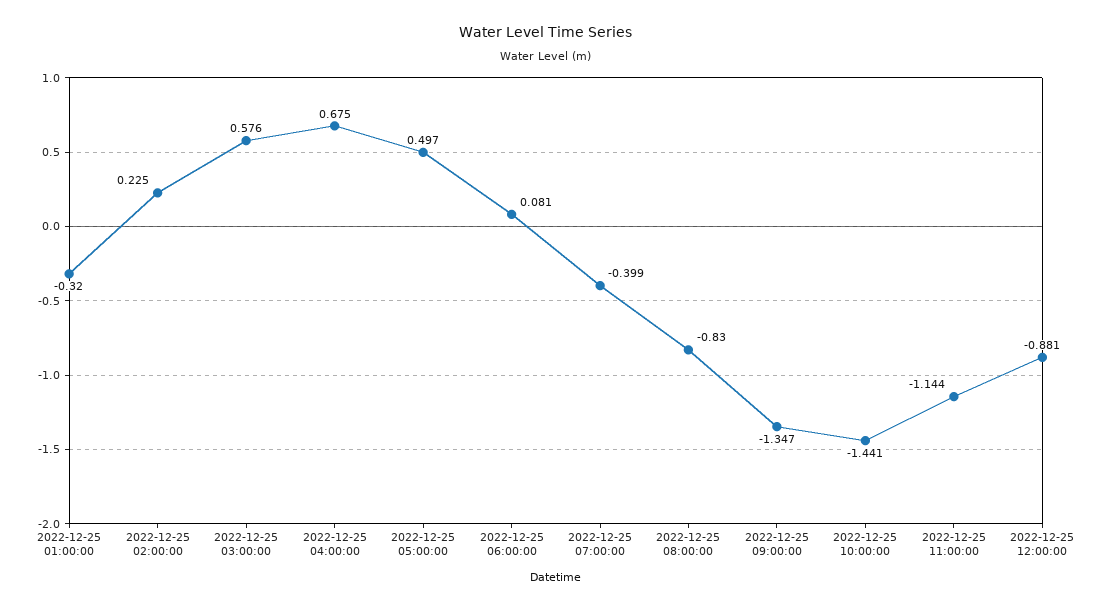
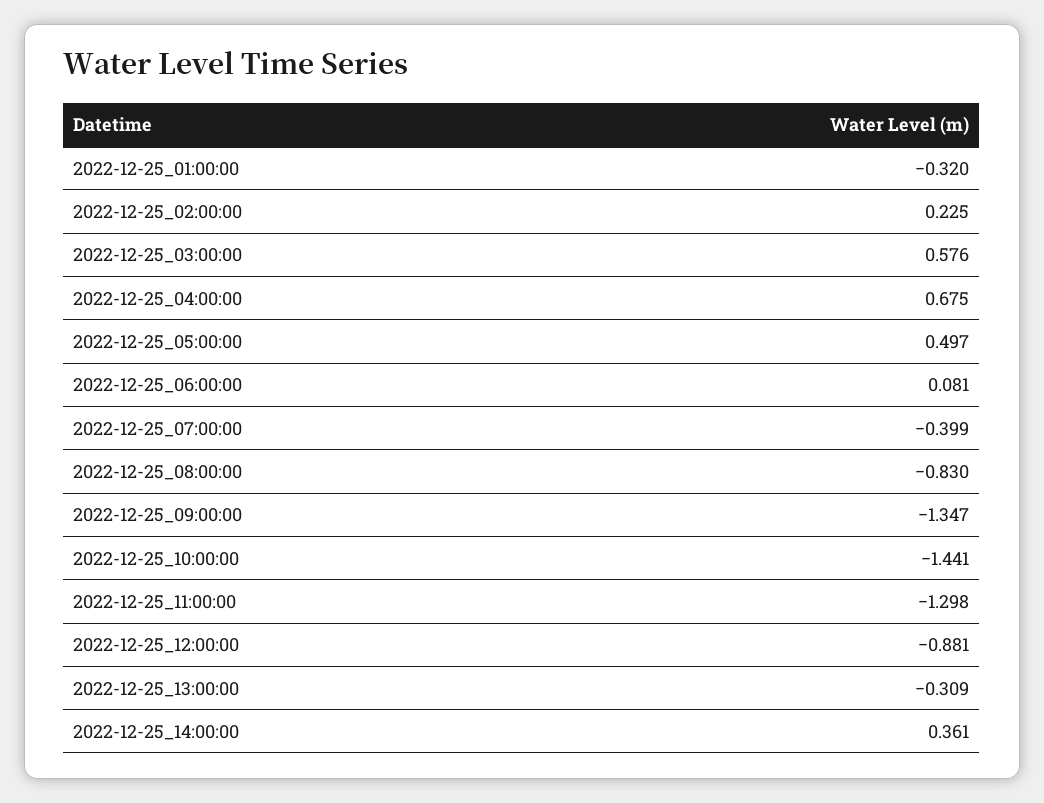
2022-12-25 11:00:00: -1.144 -> -1.298
2022-12-25_13:00:00: none -> -0.309
2022-12-25_14:00:00: none -> 0.361

